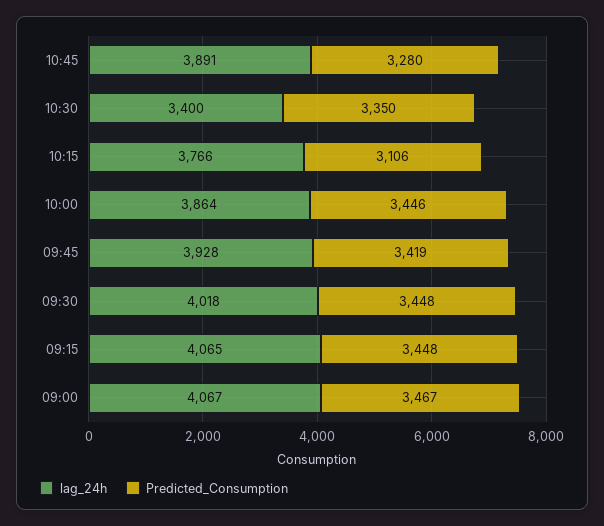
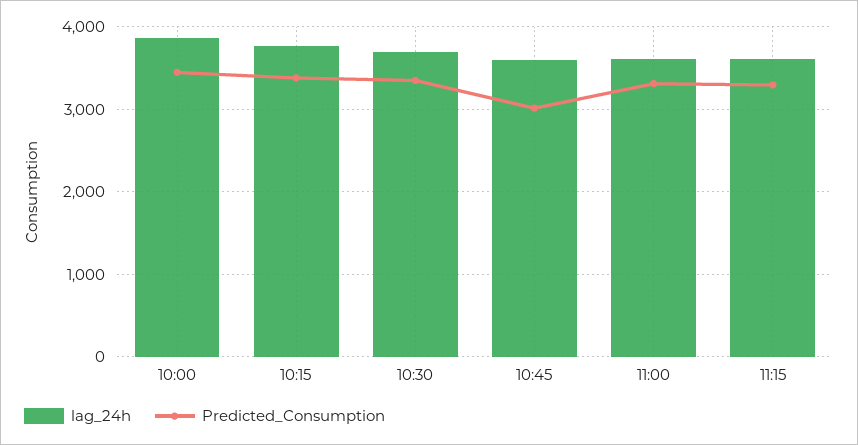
lag_24h, 10:45: 3891 -> 3600
Predicted_Consumption, 10:45: 3280 -> 3000
lag_24h, 10:30: 3400 -> 3700
Predicted_Consumption, 10:15: 3106 -> 3400
lag_24h, 09:45: 3928 -> none
Predicted_Consumption, 09:45: 3419 -> none
lag_24h, 09:30: 4018 -> none
Predicted_Consumption, 09:30: 3448 -> none
lag_24h, 09:15: 4065 -> none
Predicted_Consumption, 09:15: 3448 -> none
lag_24h, 09:00: 4067 -> none
Predicted_Consumption, 09:00: 3467 -> none
lag_24h, 11:00: none -> 3600
Predicted_Consumption, 11:00: none -> 3300
lag_24h, 11:15: none -> 3600
Predicted_Consumption, 11:15: none -> 3300

